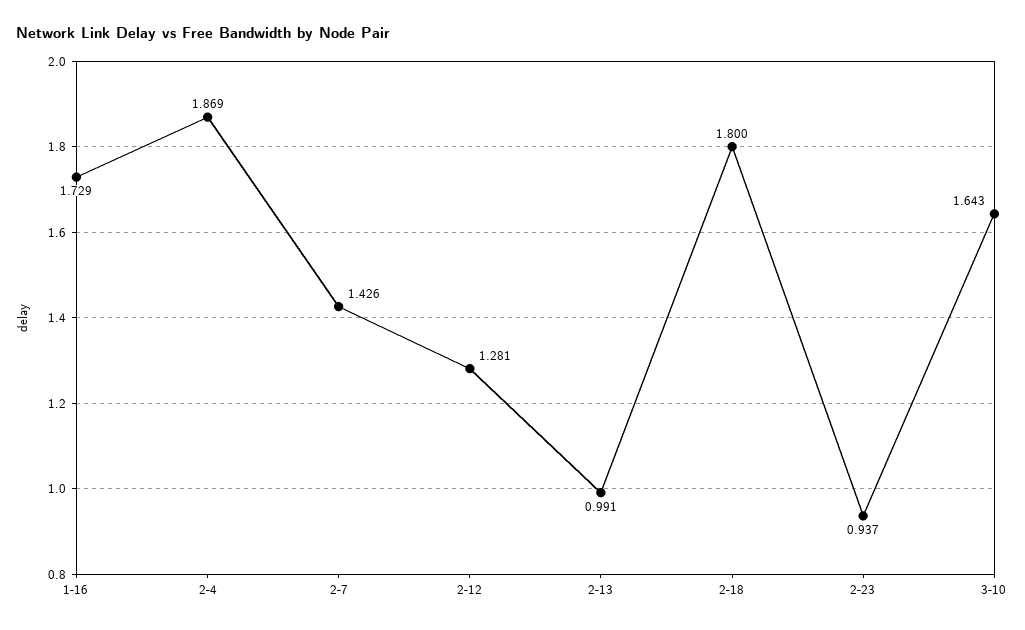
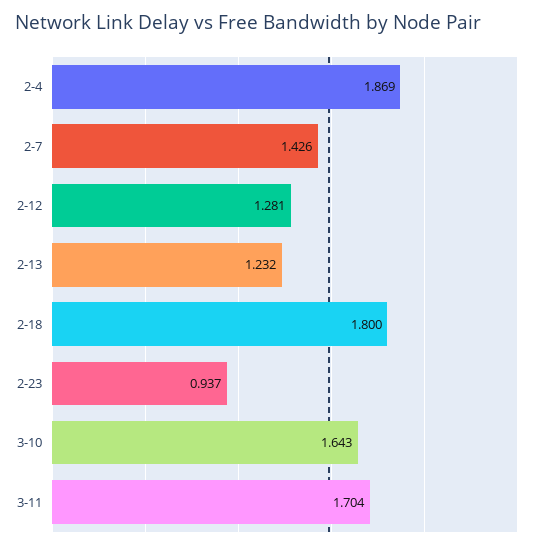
1-16: 1.729 -> none
2-13: 0.991 -> 1.232
3-11: none -> 1.704

